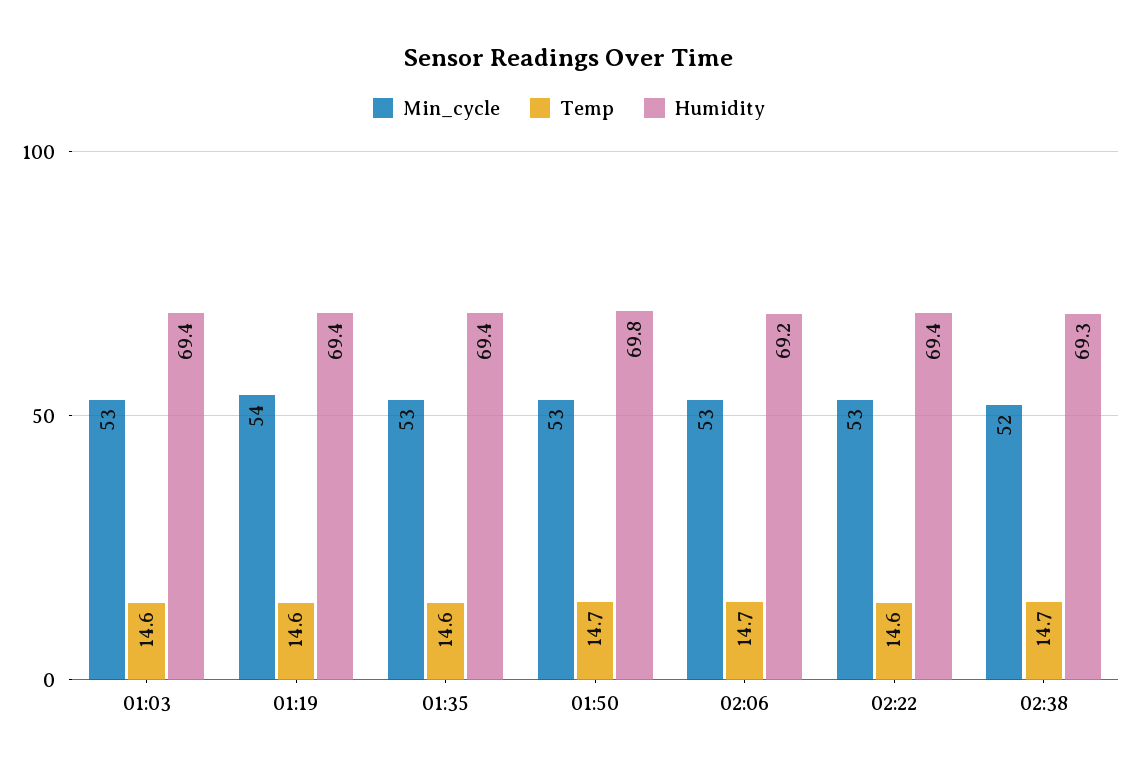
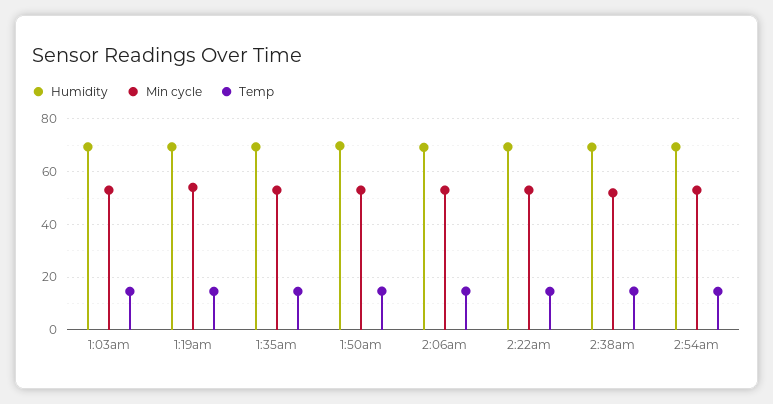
Humidity, 2:54am: none -> 70
Min_cycle, 2:54am: none -> 52.5
Temp, 2:54am: none -> 15

